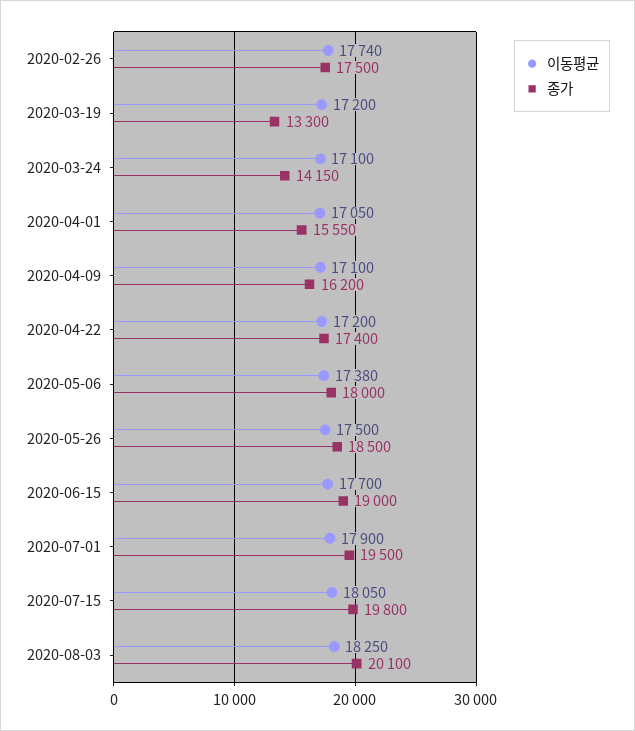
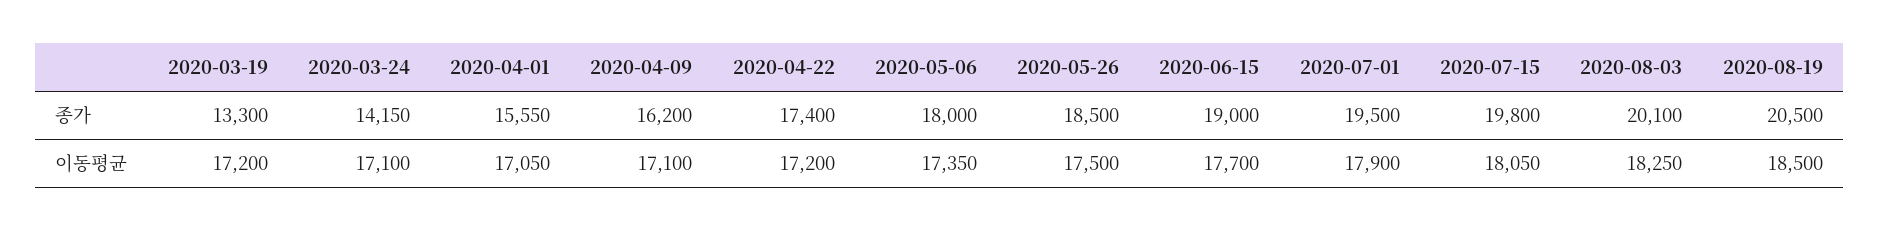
이동평균, 2020-02-26: 17740 -> none
종가, 2020-02-26: 17500 -> none
이동평균, 2020-05-06: 17380 -> 17350
종가, 2020-08-19: none -> 20500
이동평균, 2020-08-19: none -> 18500

